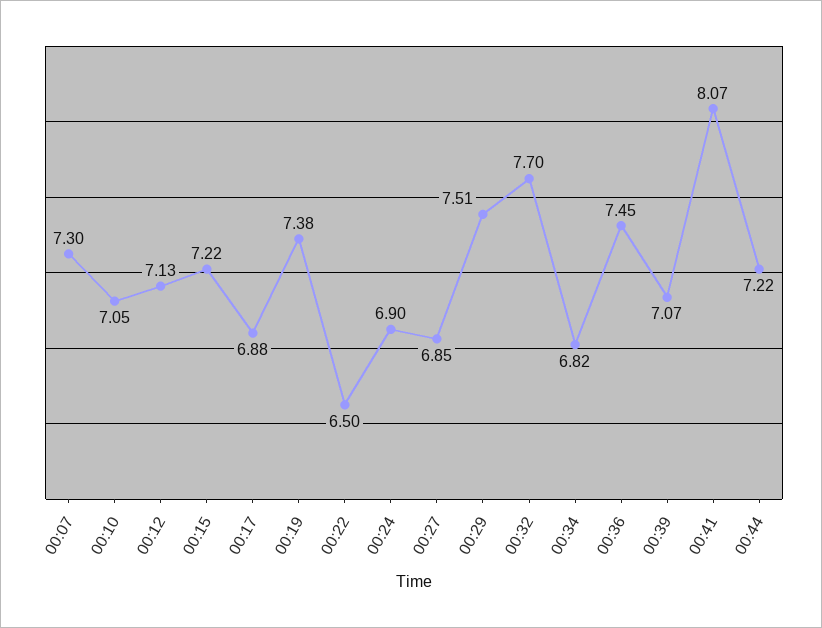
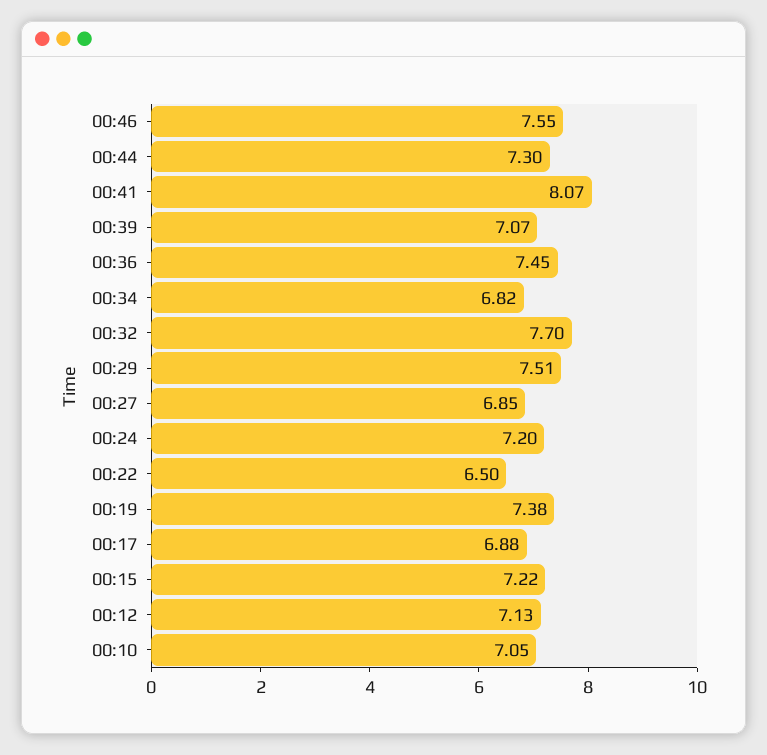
00:07: 7.3 -> none
00:24: 6.9 -> 7.2
00:44: 7.22 -> 7.3
00:46: none -> 7.55

